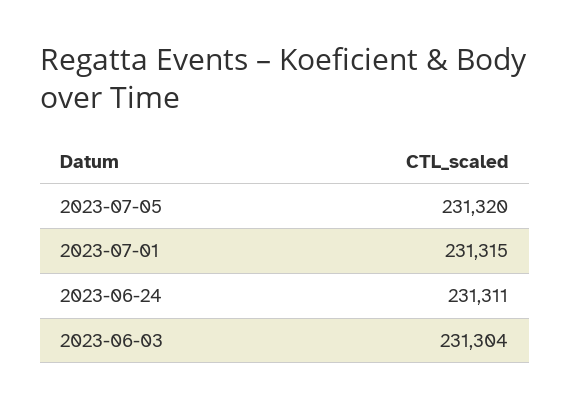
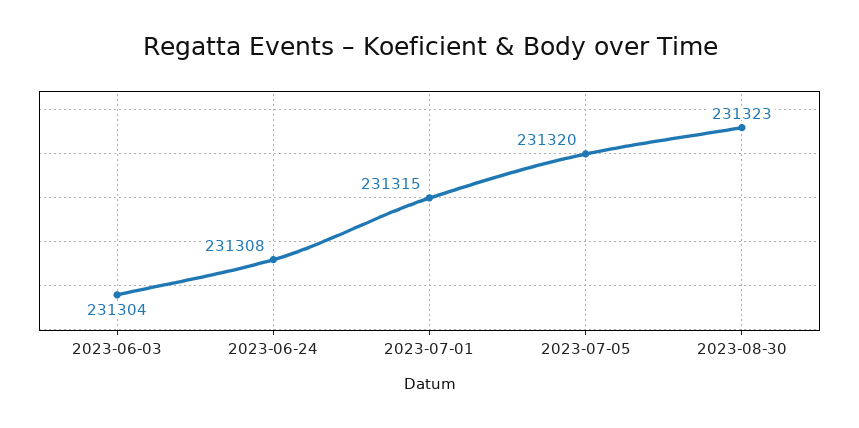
2023-06-24: 231311 -> 231308
2023-08-30: none -> 231323

